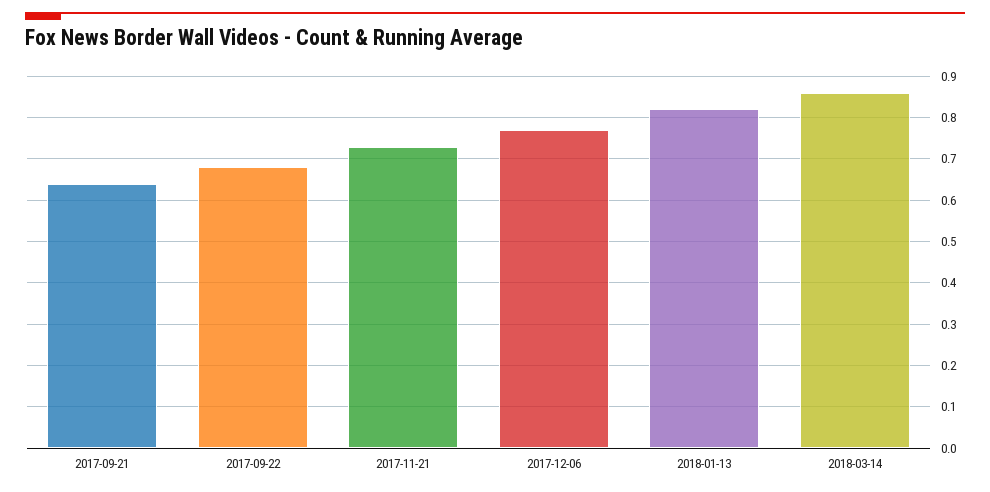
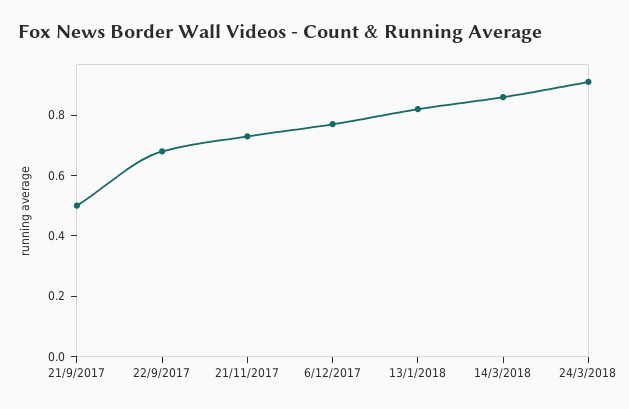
2017-09-21: 0.65 -> 0.5
24/3/2018: none -> 0.9

